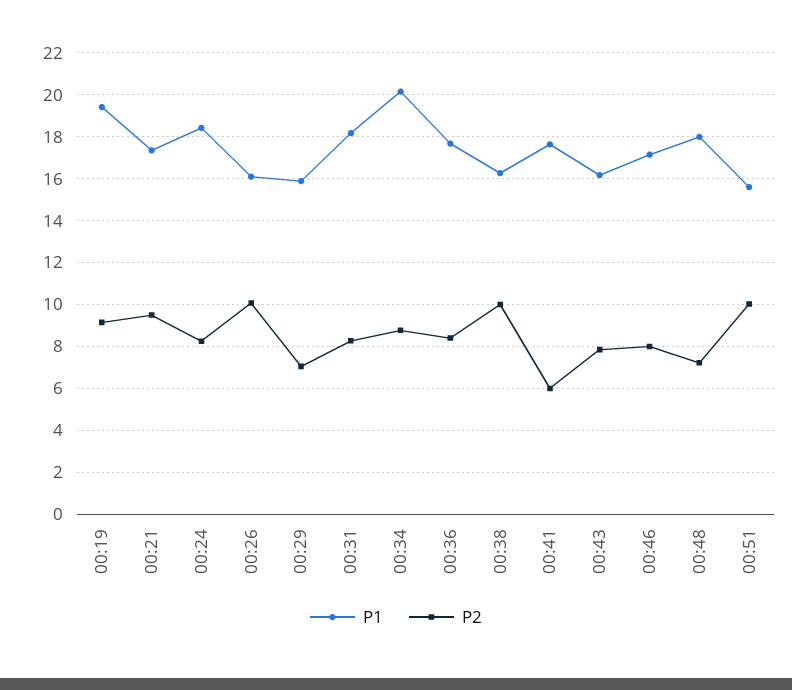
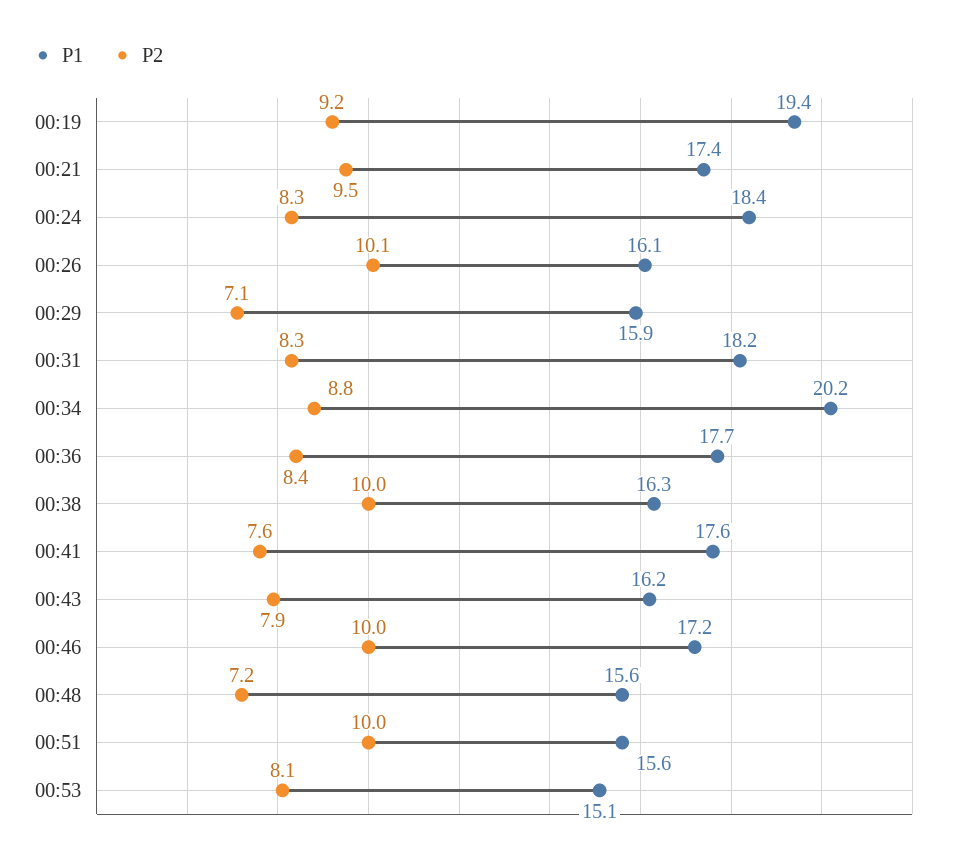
P2, 00:41: 6 -> 7.6
P2, 00:46: 8 -> 10
P1, 00:48: 18 -> 15.6
P1, 00:53: none -> 15.1
P2, 00:53: none -> 8.1

